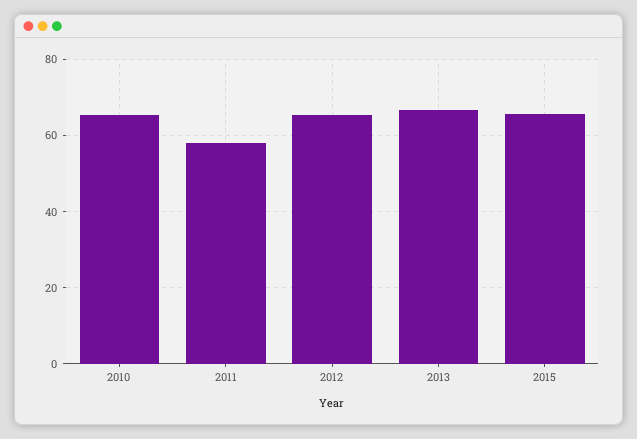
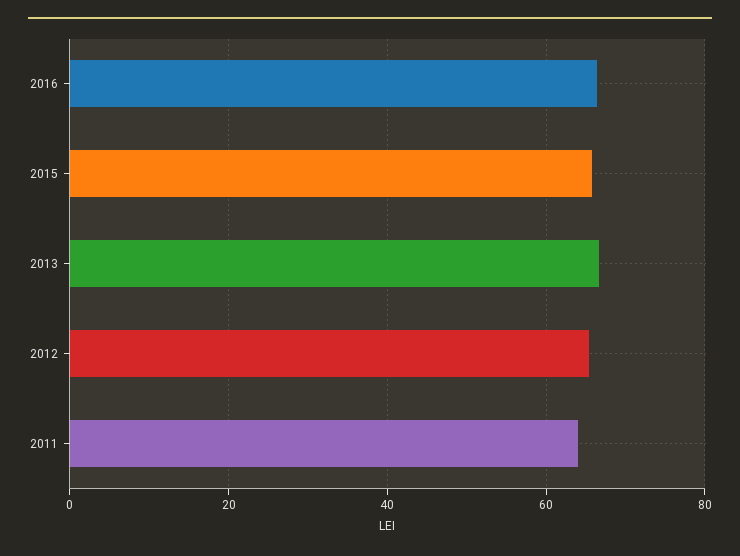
2010: 66 -> none
2011: 58 -> 64
2016: none -> 66

